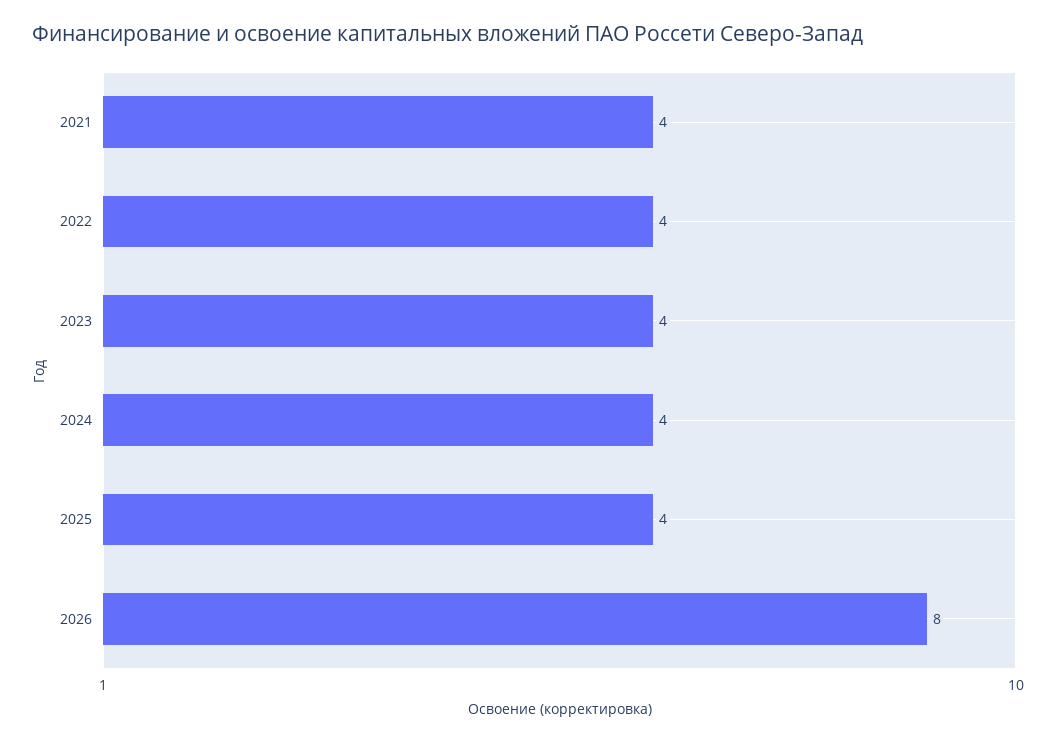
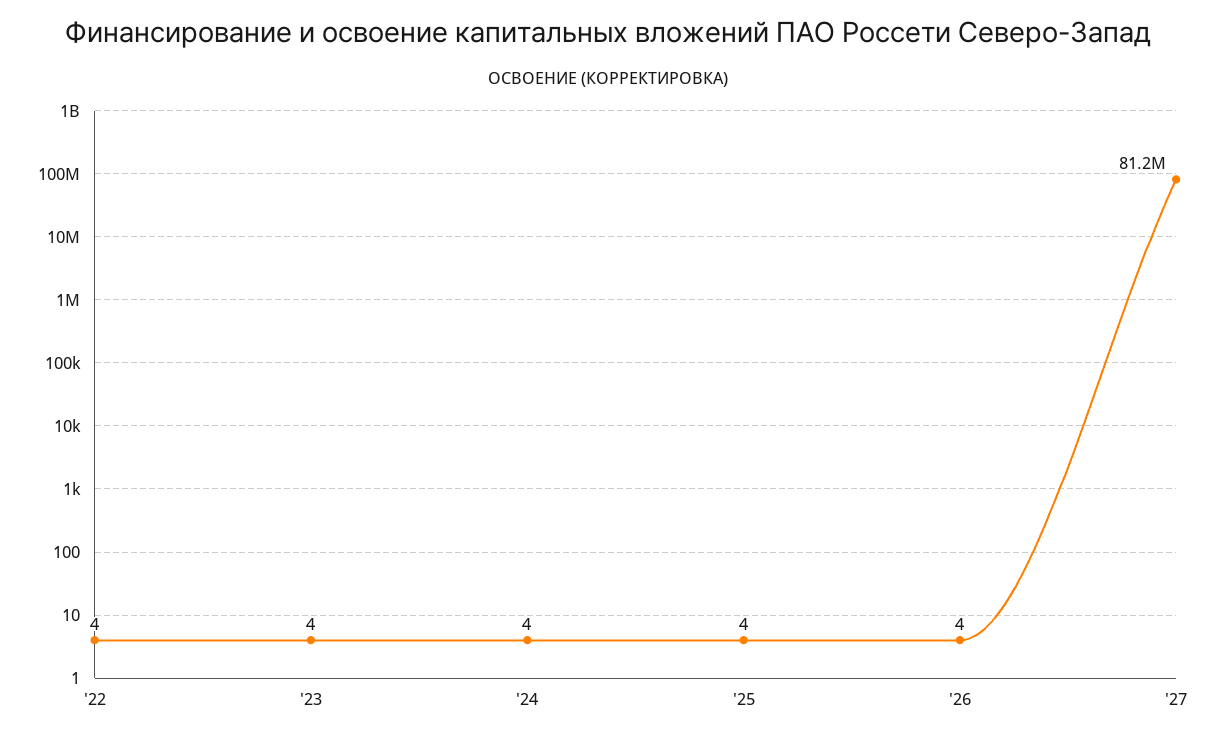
2021: 4 -> none
2026: 8 -> 4
'27: none -> 81200000

